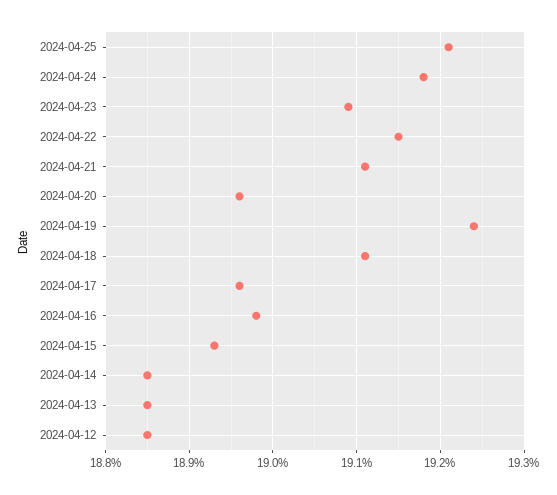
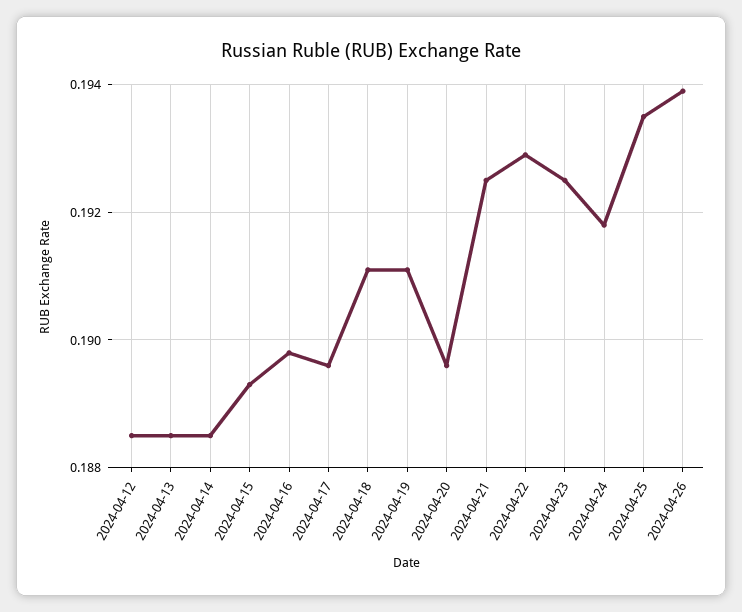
2024-04-25: 0.1921 -> 0.1935
2024-04-23: 0.1909 -> 0.1925
2024-04-22: 0.1915 -> 0.193
2024-04-21: 0.1911 -> 0.1925
2024-04-19: 0.1924 -> 0.191
2024-04-26: none -> 0.194

